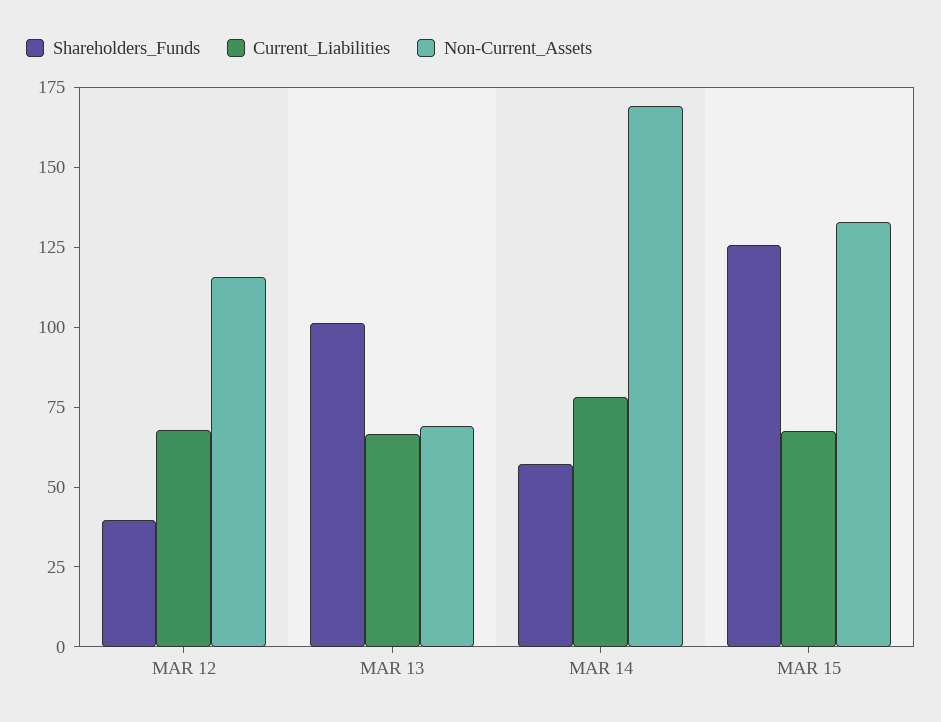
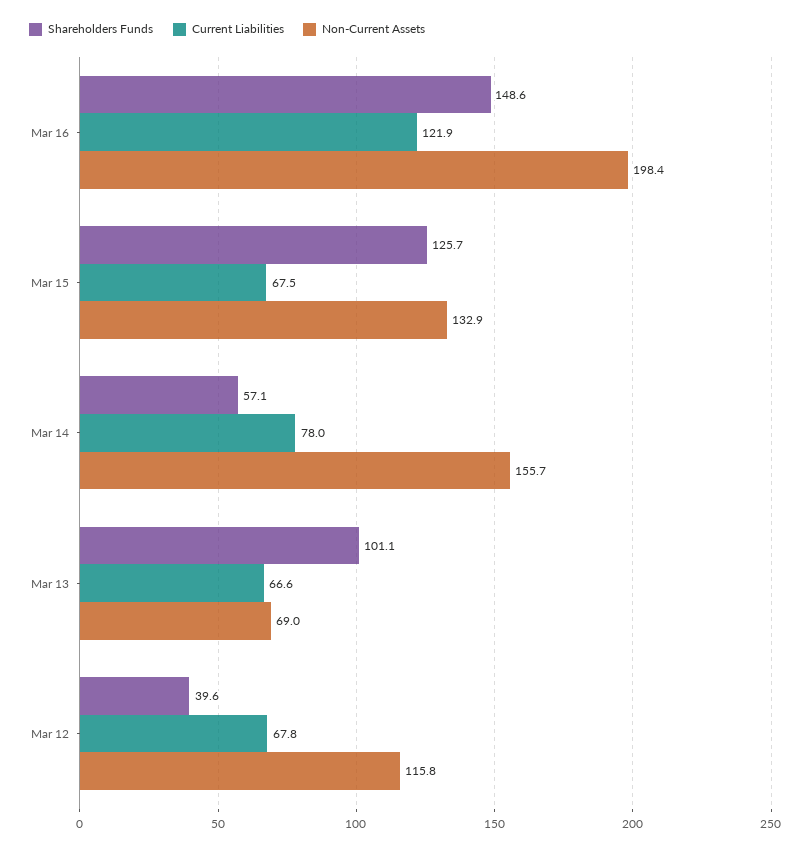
Non-Current_Assets, MAR 14: 170 -> 155.7
Shareholders_Funds, Mar 16: none -> 148.6
Current_Liabilities, Mar 16: none -> 121.9
Non-Current_Assets, Mar 16: none -> 198.4

